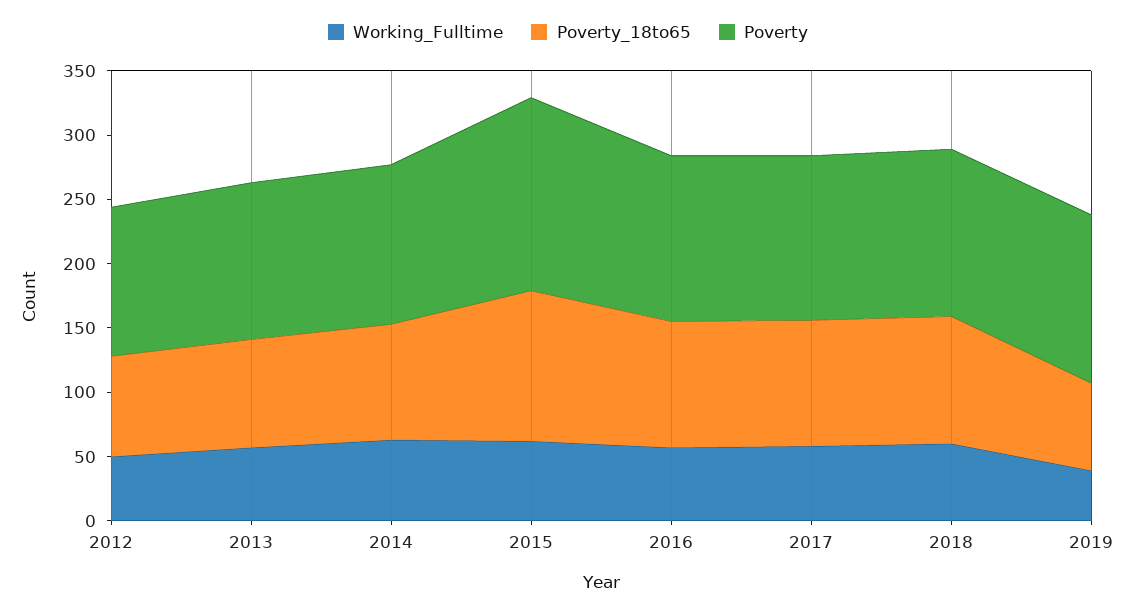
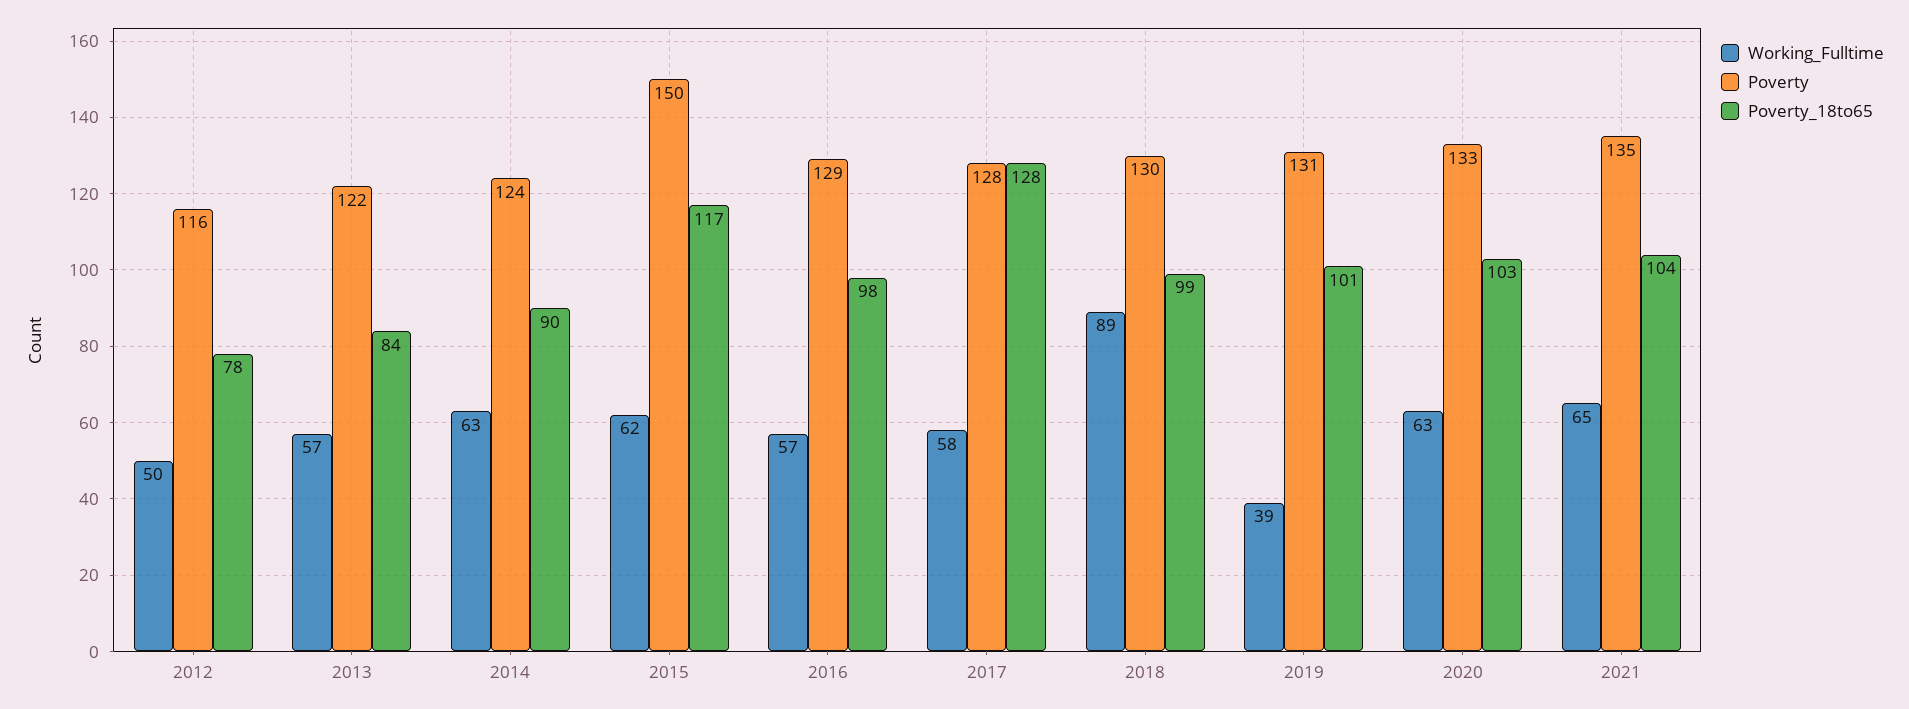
Poverty_18to65, 2017: 100 -> 128
Working_Fulltime, 2018: 60 -> 89
Poverty_18to65, 2019: 70 -> 101
Working_Fulltime, 2020: none -> 63
Poverty, 2020: none -> 133
Poverty_18to65, 2020: none -> 103
Working_Fulltime, 2021: none -> 65
Poverty, 2021: none -> 135
Poverty_18to65, 2021: none -> 104

